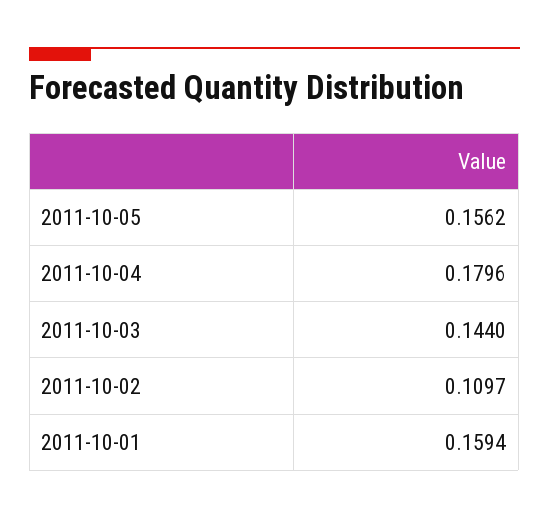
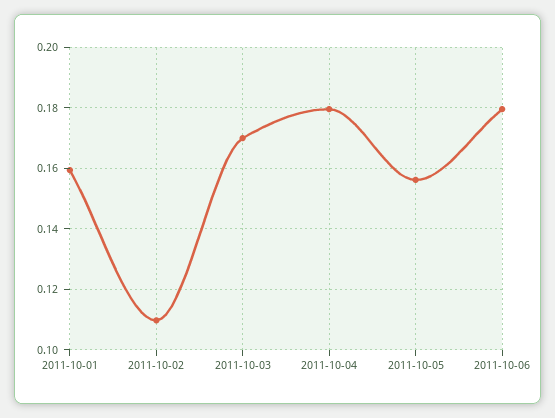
2011-10-03: 0.144 -> 0.17
2011-10-06: none -> 0.18

